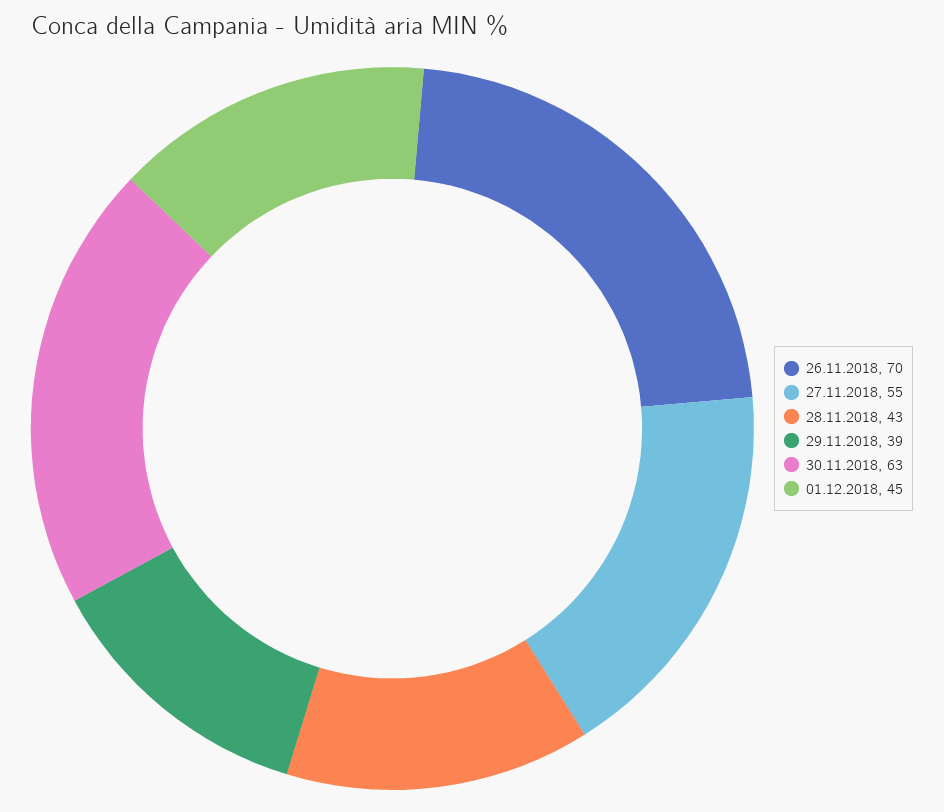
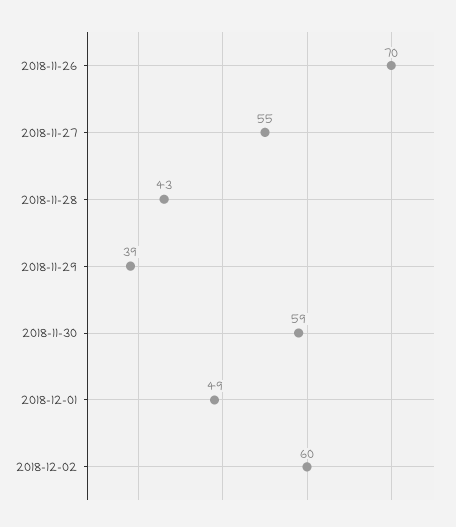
30.11.2018: 63 -> 59
01.12.2018: 45 -> 49
2018-12-02: none -> 60

